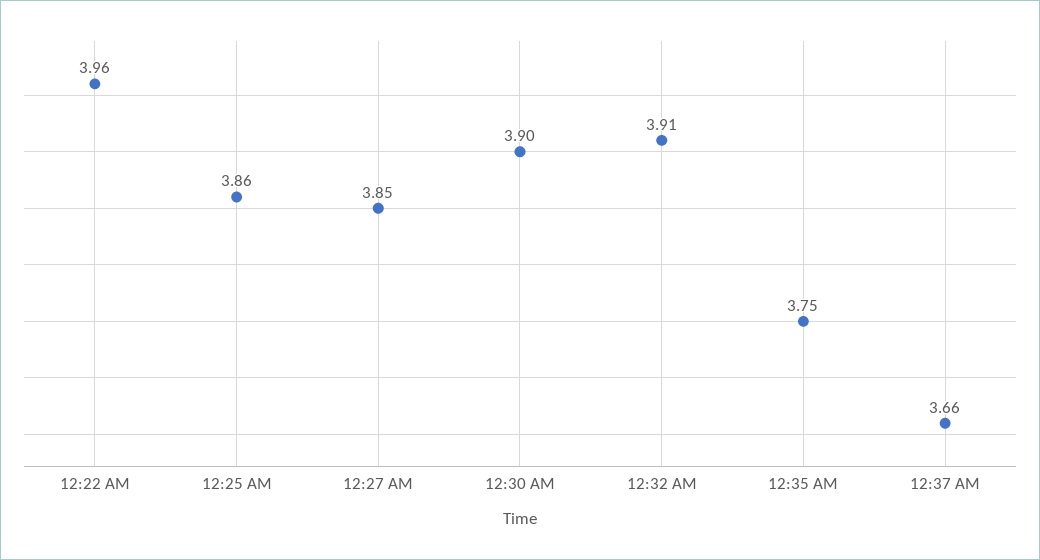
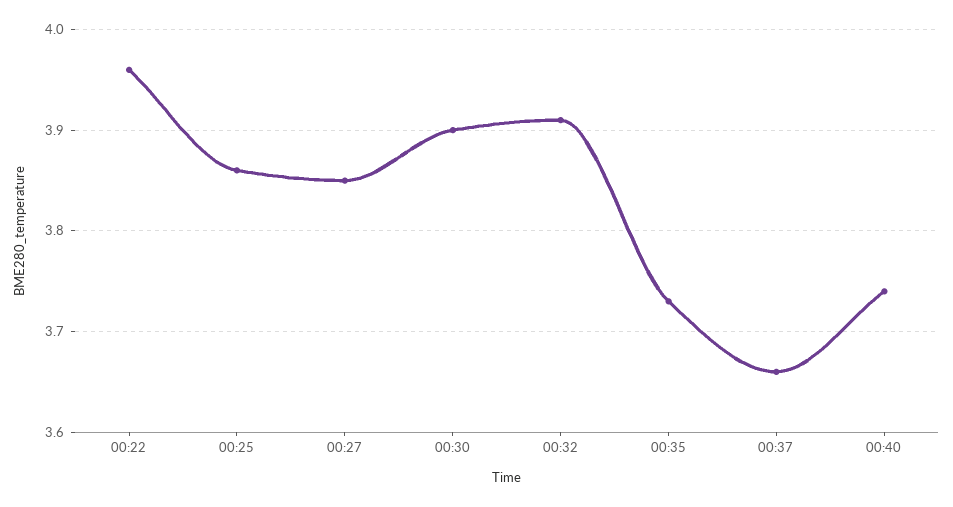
12:35 AM: 3.75 -> 3.73
00:40: none -> 3.74

